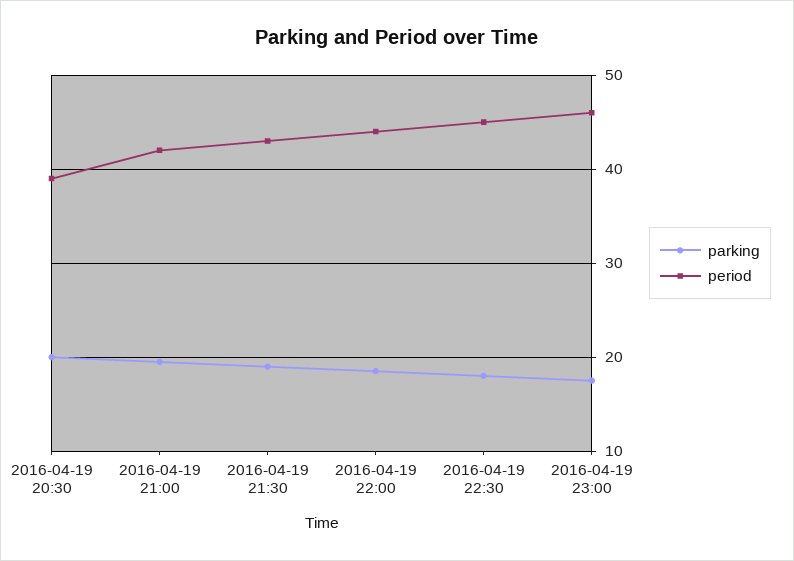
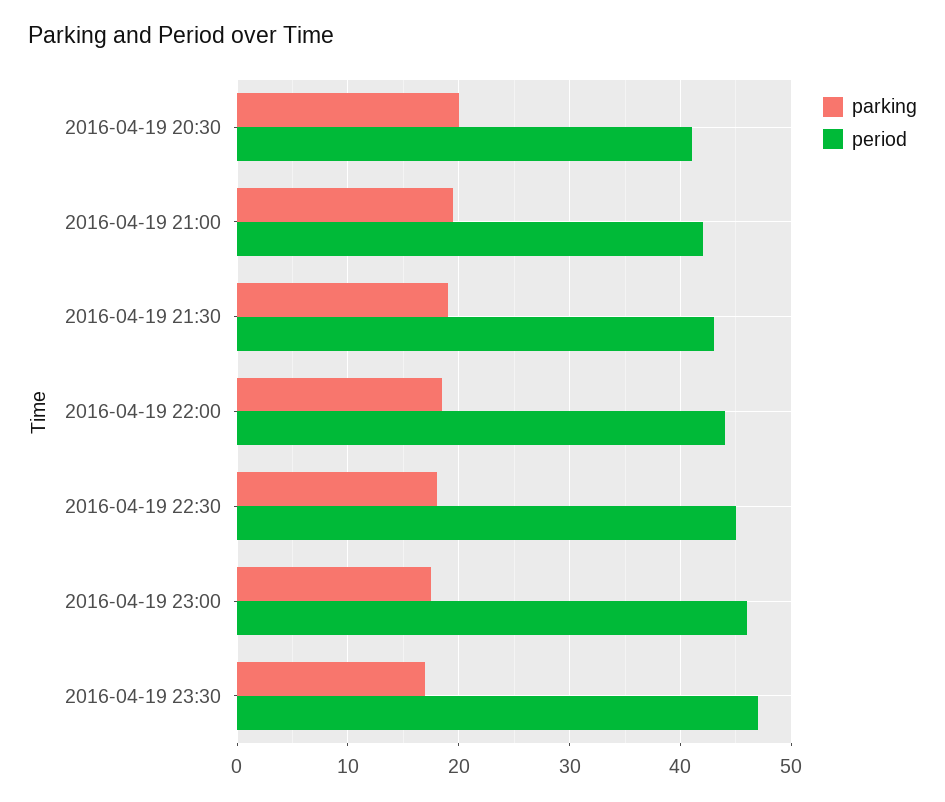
period, 2016-04-19 20:30: 39 -> 41
parking, 2016-04-19 23:30: none -> 17
period, 2016-04-19 23:30: none -> 47

